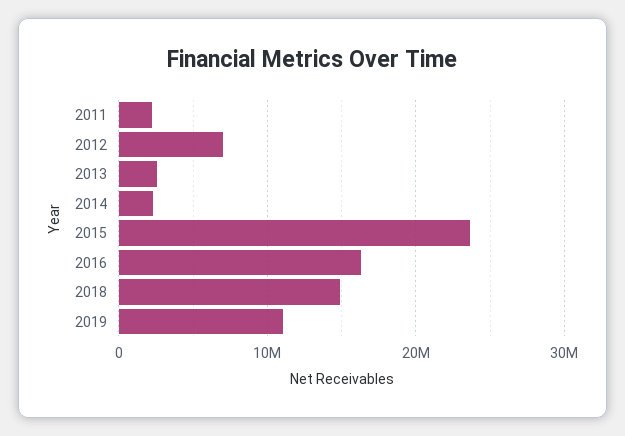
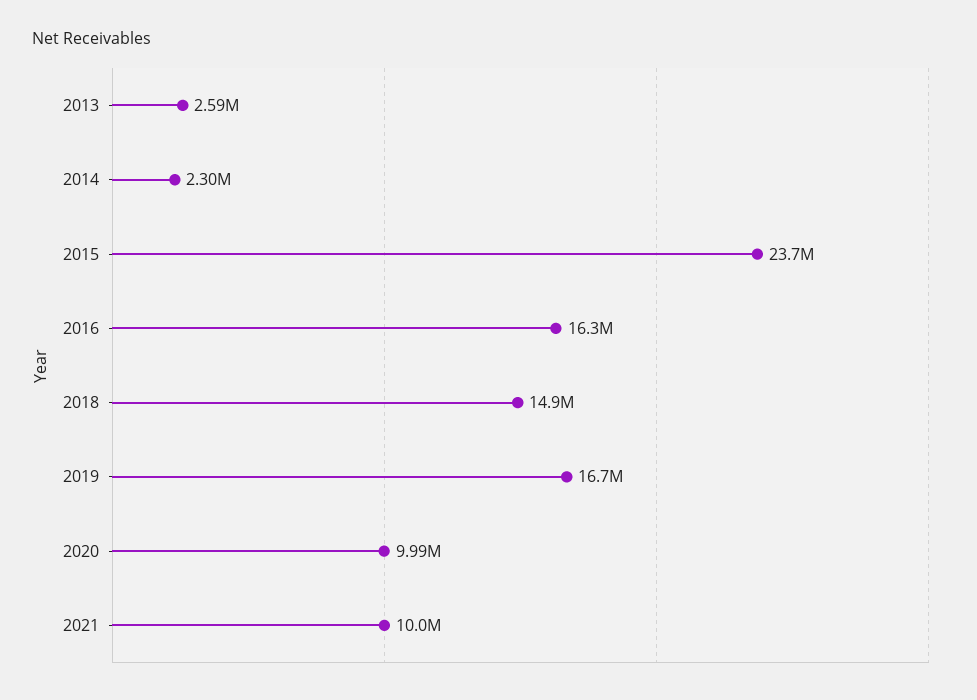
2011: 2000000 -> none
2012: 7000000 -> none
2019: 11000000 -> 16700000
2020: none -> 9990000
2021: none -> 10000000

